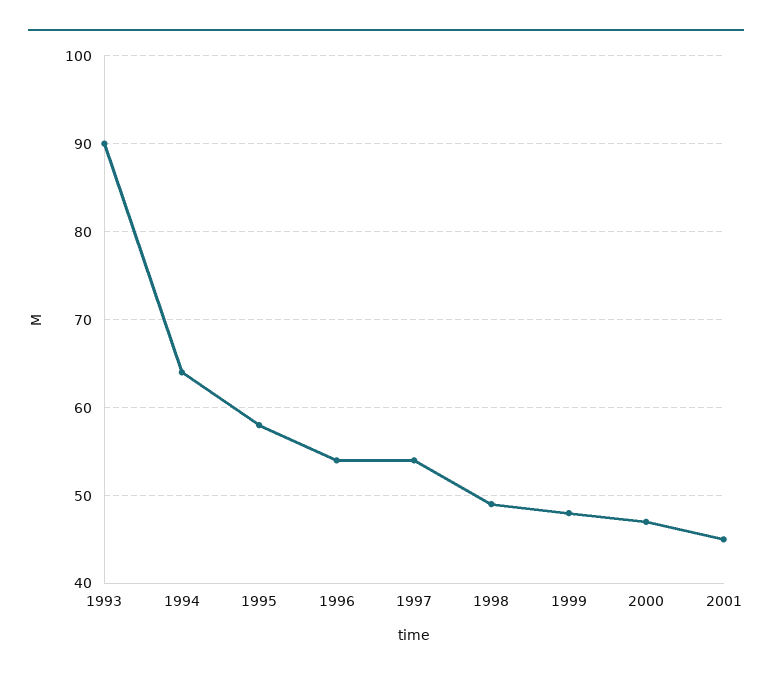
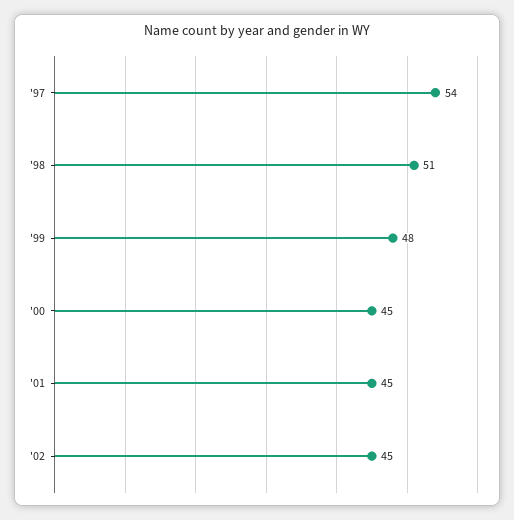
1993: 90 -> none
1994: 64 -> none
1995: 58 -> none
1996: 54 -> none
1998: 49 -> 51
2000: 47 -> 45
'02: none -> 45

